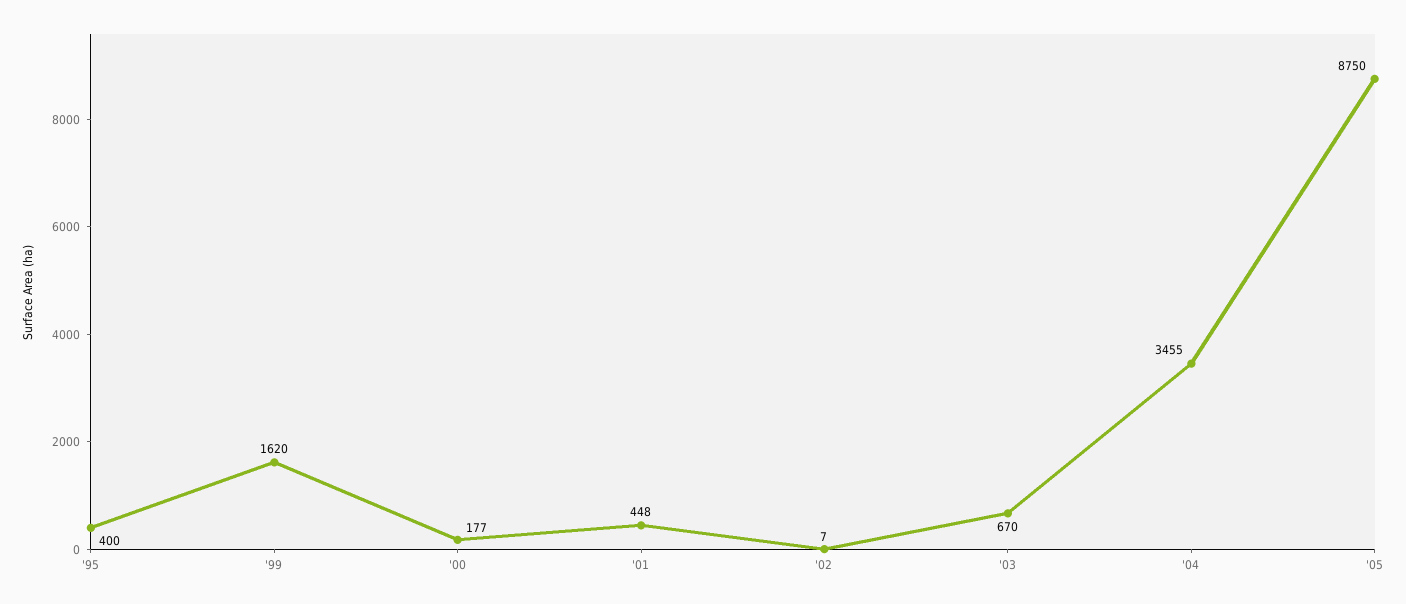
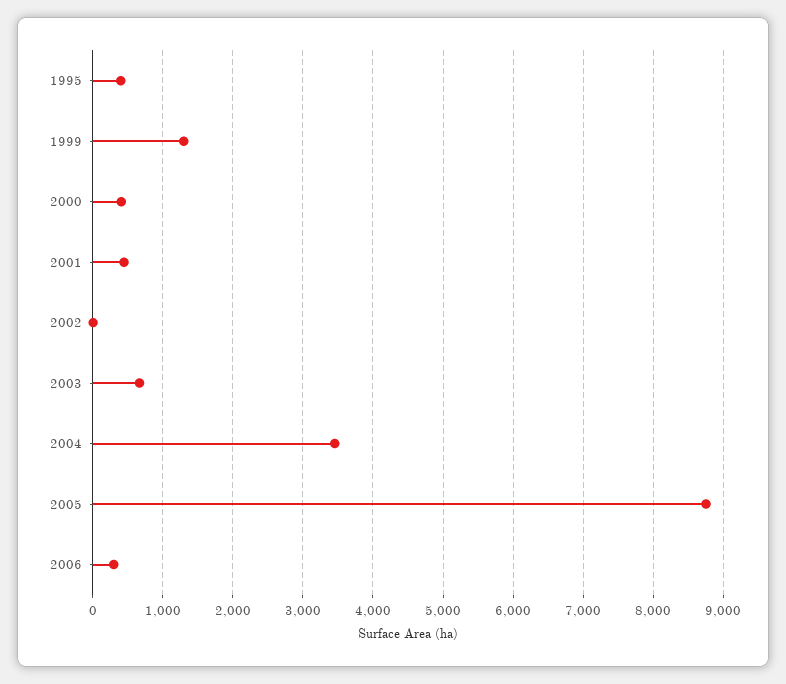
'99: 1620 -> 1300
'00: 177 -> 400
2006: none -> 300

